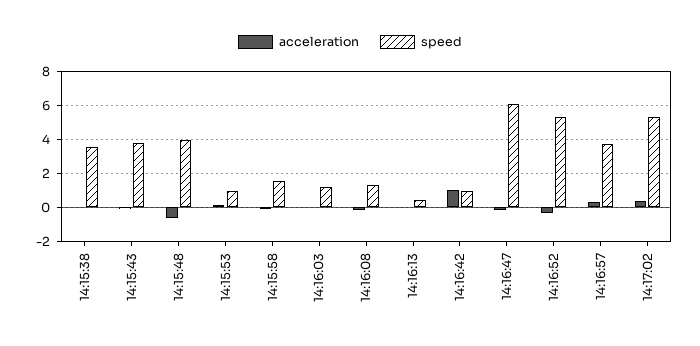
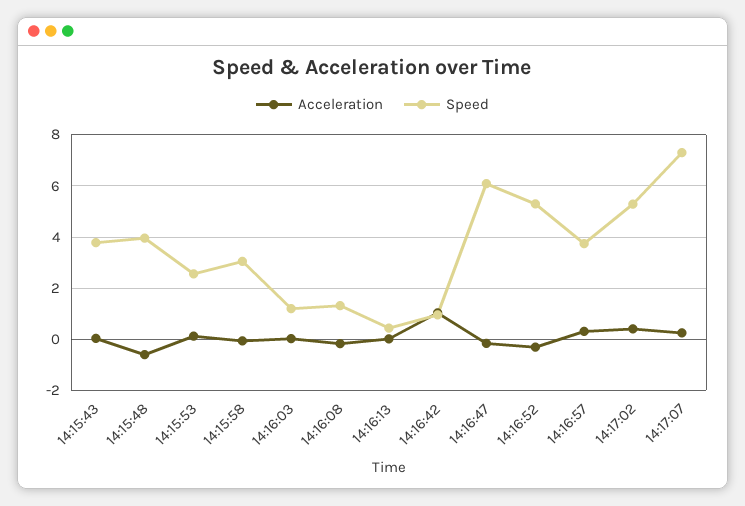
acceleration, 14:15:38: 0 -> none
speed, 14:15:38: 3.5 -> none
speed, 14:15:53: 1 -> 2.5
speed, 14:15:58: 1.5 -> 3
acceleration, 14:17:07: none -> 0.25
speed, 14:17:07: none -> 7.25

